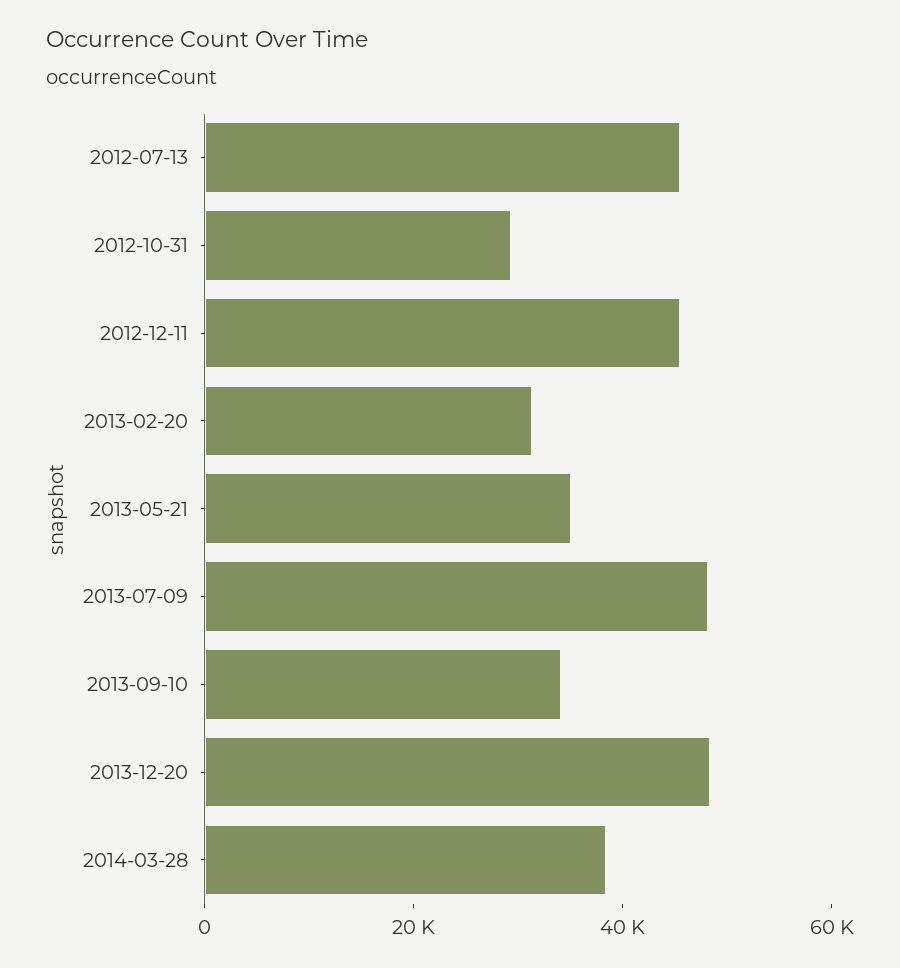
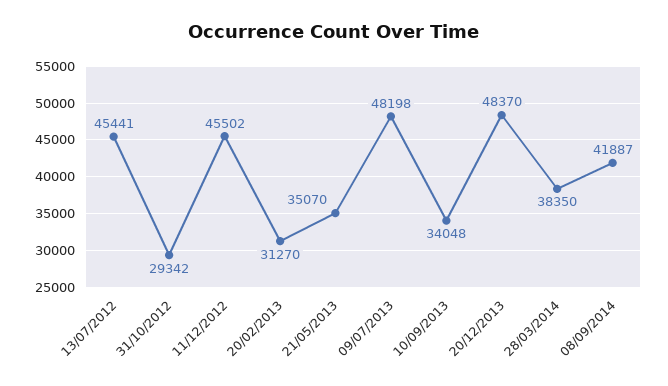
08/09/2014: none -> 41887

